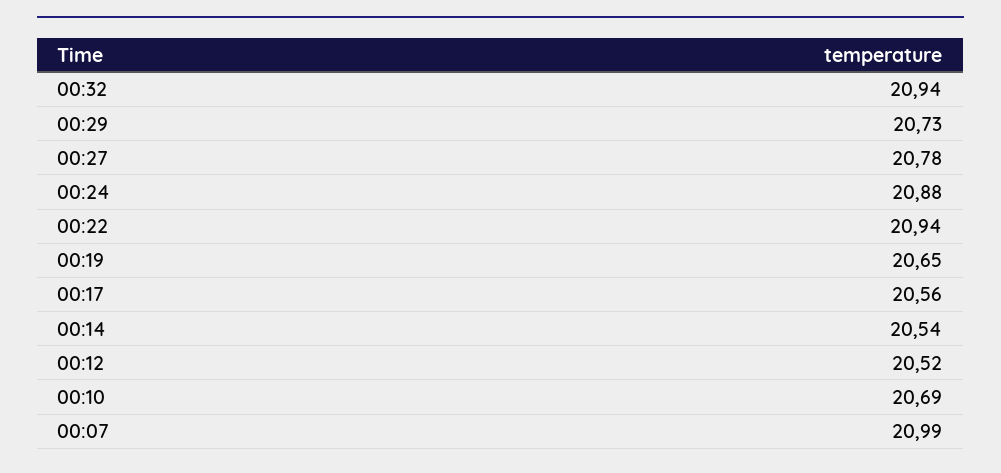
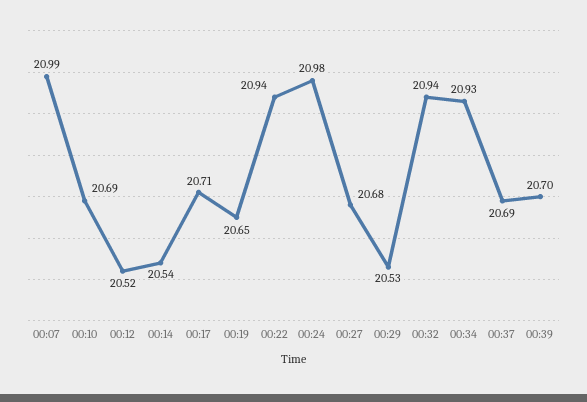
00:29: 20.73 -> 20.53
00:27: 20.78 -> 20.68
00:24: 20.88 -> 20.98
00:17: 20.56 -> 20.71
00:34: none -> 20.93
00:37: none -> 20.69
00:39: none -> 20.7

